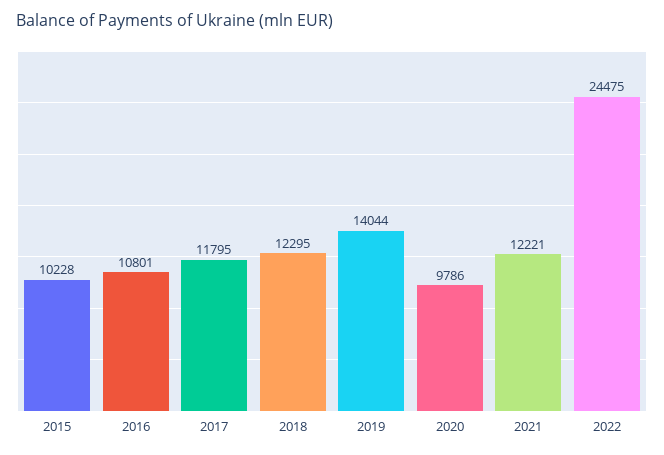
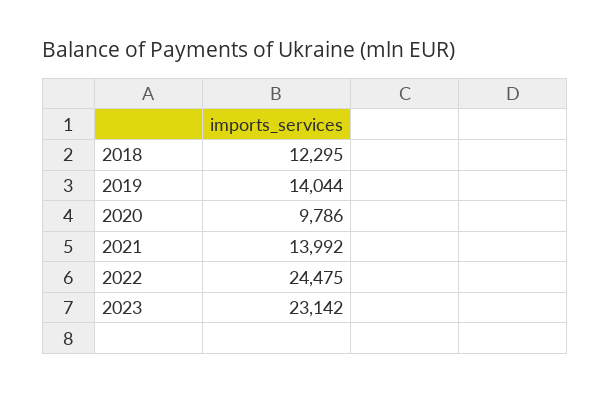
2015: 10228 -> none
2016: 10801 -> none
2017: 11795 -> none
2021: 12221 -> 13992
2023: none -> 23142

